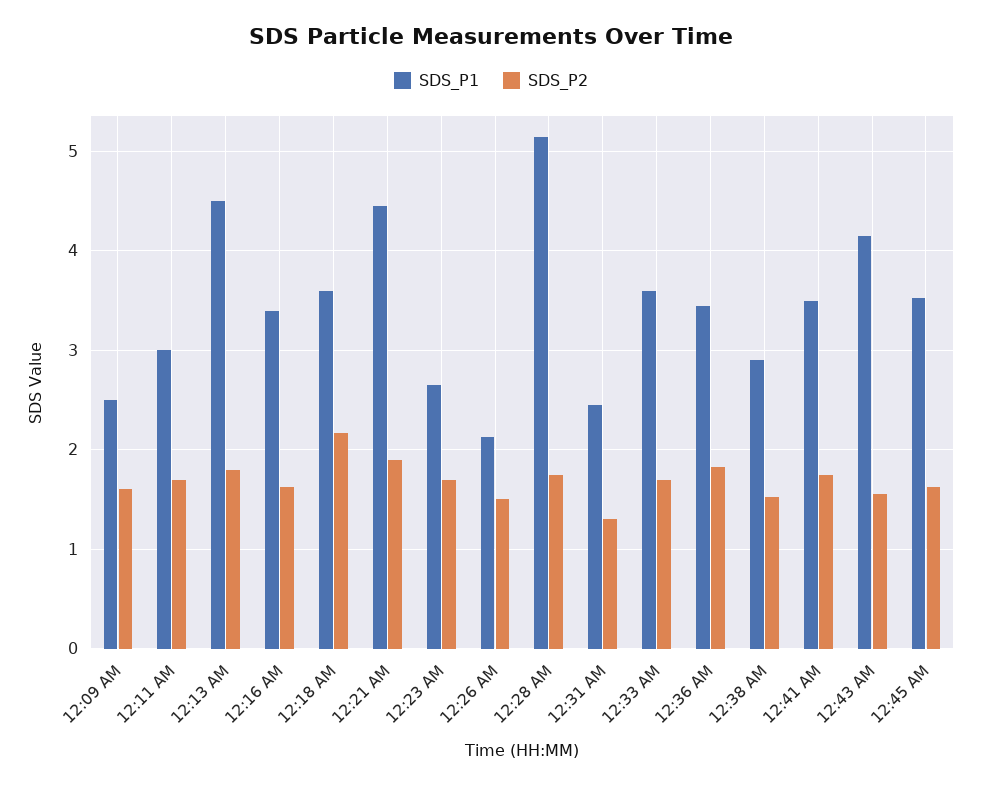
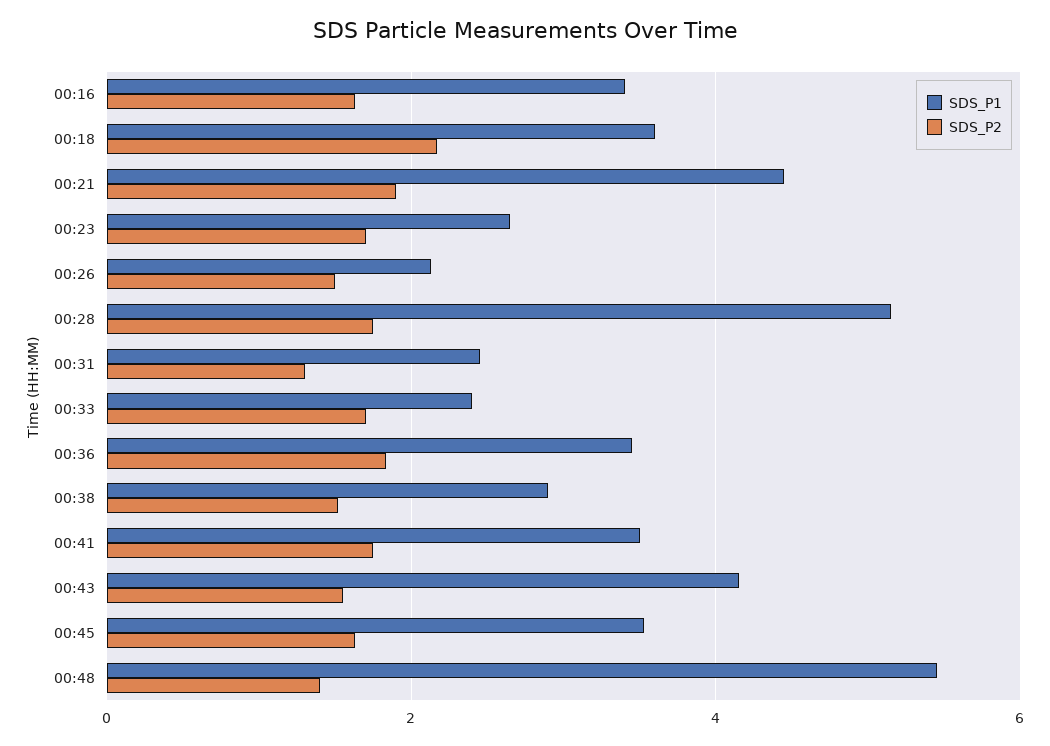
SDS_P1, 12:09 AM: 2.5 -> none
SDS_P2, 12:09 AM: 1.6 -> none
SDS_P1, 12:11 AM: 3 -> none
SDS_P2, 12:11 AM: 1.7 -> none
SDS_P1, 12:13 AM: 4.5 -> none
SDS_P2, 12:13 AM: 1.8 -> none
SDS_P1, 12:33 AM: 3.6 -> 2.4
SDS_P1, 00:48: none -> 5.4
SDS_P2, 00:48: none -> 1.4

